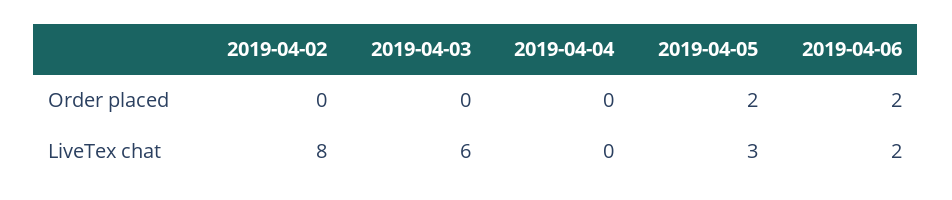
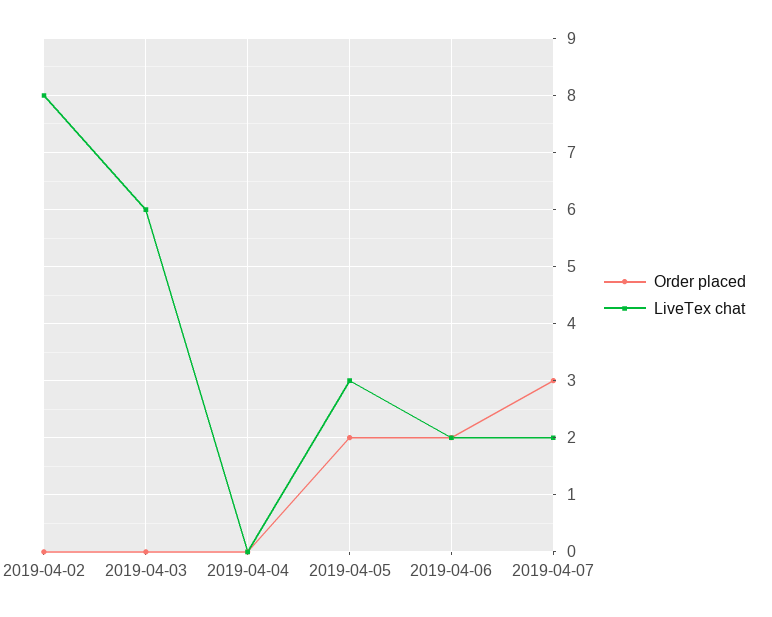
Order placed, 2019-04-07: none -> 3
LiveTex chat, 2019-04-07: none -> 2

